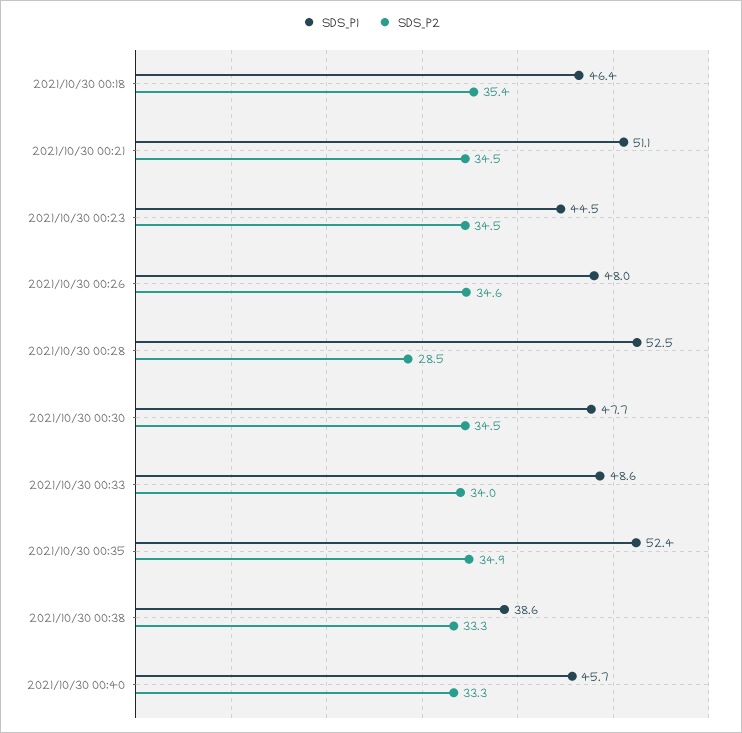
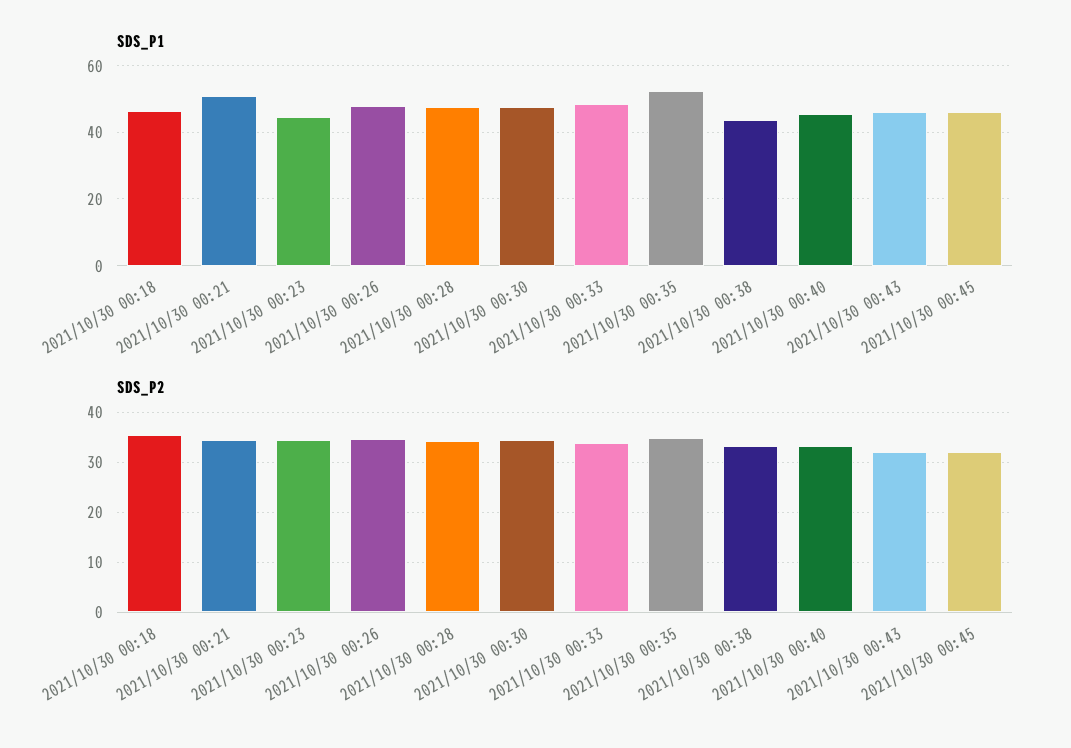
SDS_P1, 2021/10/30 00:28: 52.5 -> 48
SDS_P2, 2021/10/30 00:28: 28.5 -> 34
SDS_P1, 2021/10/30 00:38: 38.6 -> 44
SDS_P1, 2021/10/30 00:43: none -> 46
SDS_P1, 2021/10/30 00:45: none -> 46
SDS_P2, 2021/10/30 00:43: none -> 32
SDS_P2, 2021/10/30 00:45: none -> 32

